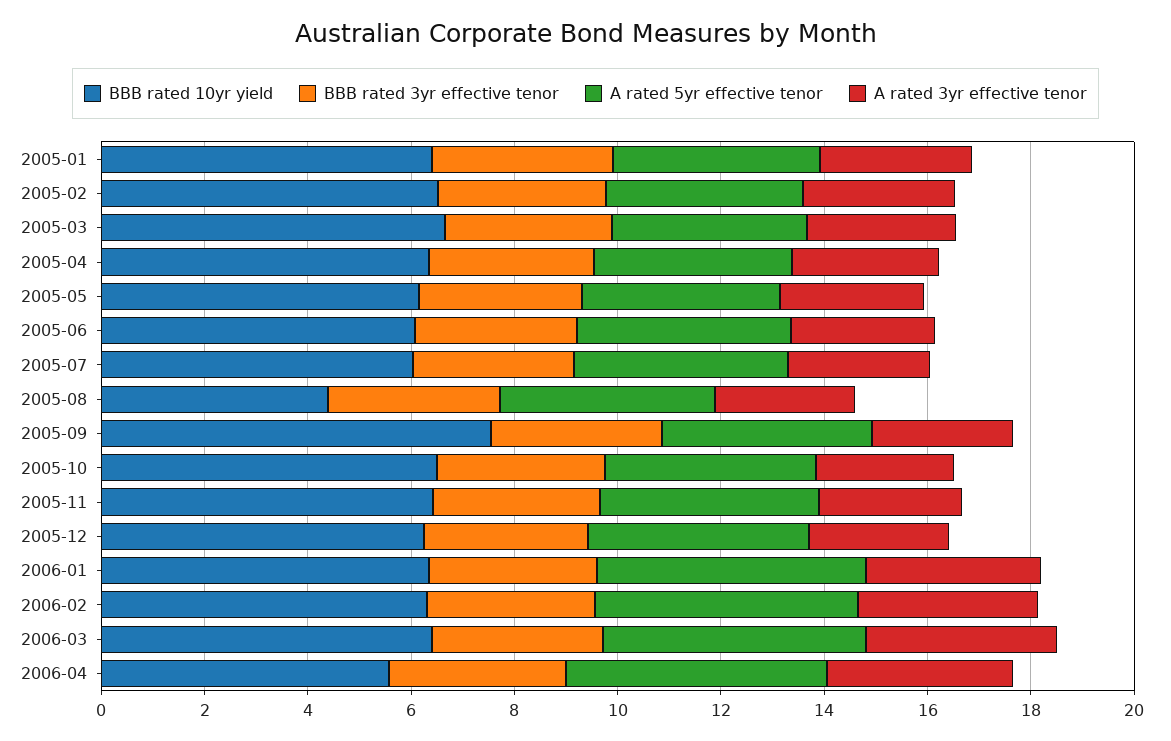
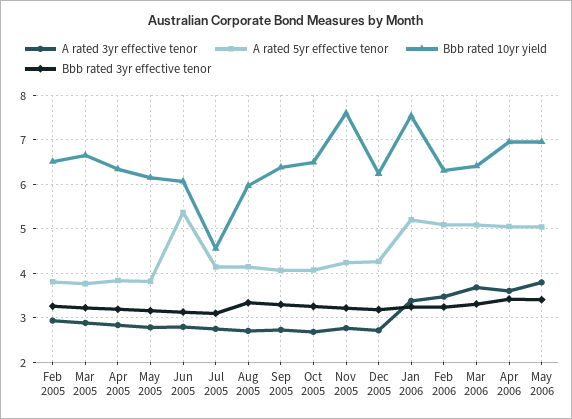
BBB rated 10yr yield, 2005-01: 6.5 -> none
BBB rated 3yr effective tenor, 2005-01: 3.5 -> none
A rated 5yr effective tenor, 2005-01: 4 -> none
A rated 3yr effective tenor, 2005-01: 3 -> none
A rated 5yr effective tenor, 2005-06: 4 -> 5.4
BBB rated 10yr yield, 2005-07: 6 -> 4.6
BBB rated 10yr yield, 2005-08: 4.5 -> 6
BBB rated 10yr yield, 2005-09: 7.5 -> 6.4
BBB rated 10yr yield, 2005-11: 6.5 -> 7.6
BBB rated 10yr yield, 2006-01: 6.5 -> 7.6
BBB rated 10yr yield, 2006-04: 5.5 -> 7
A rated 3yr effective tenor, May 2006: none -> 3.8
A rated 5yr effective tenor, May 2006: none -> 5
BBB rated 10yr yield, May 2006: none -> 7
BBB rated 3yr effective tenor, May 2006: none -> 3.4

